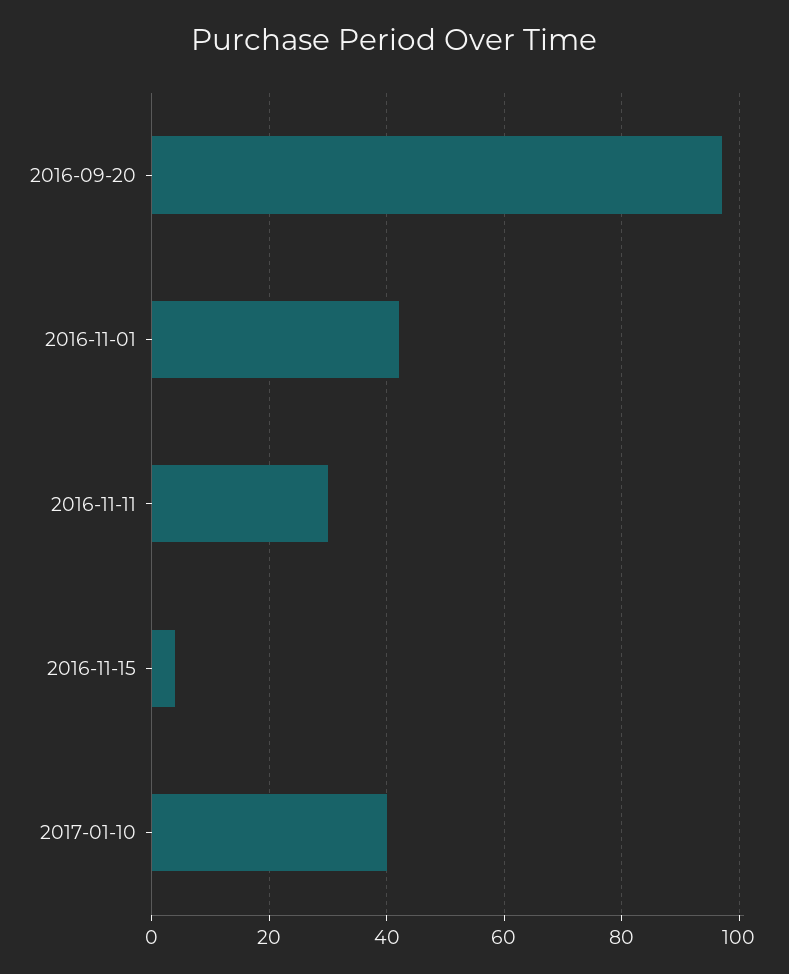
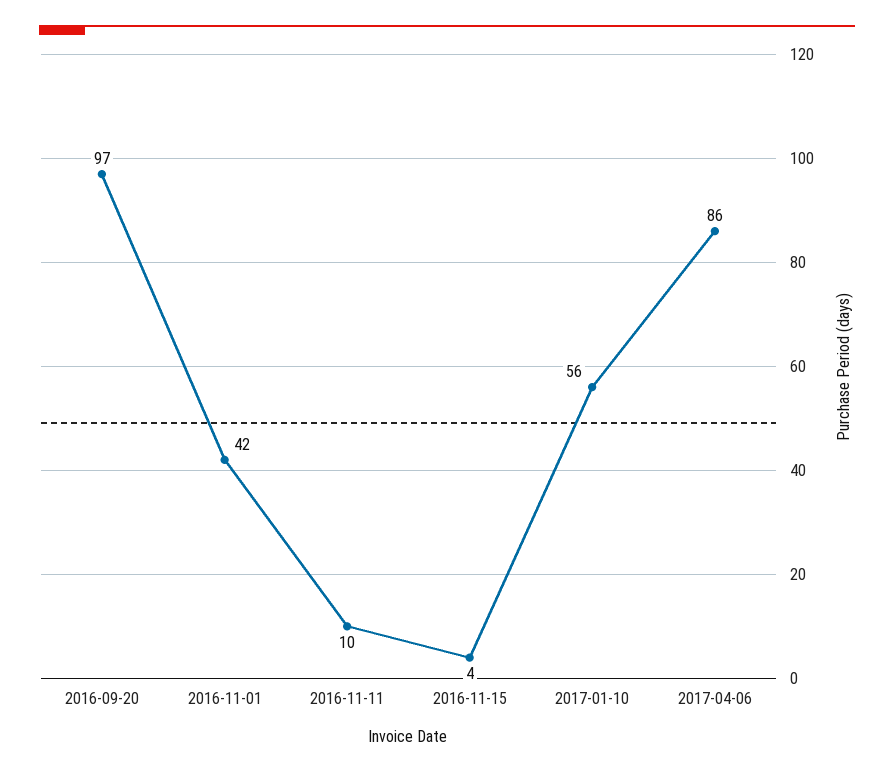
2016-11-11: 30 -> 10
2017-01-10: 40 -> 56
2017-04-06: none -> 86

